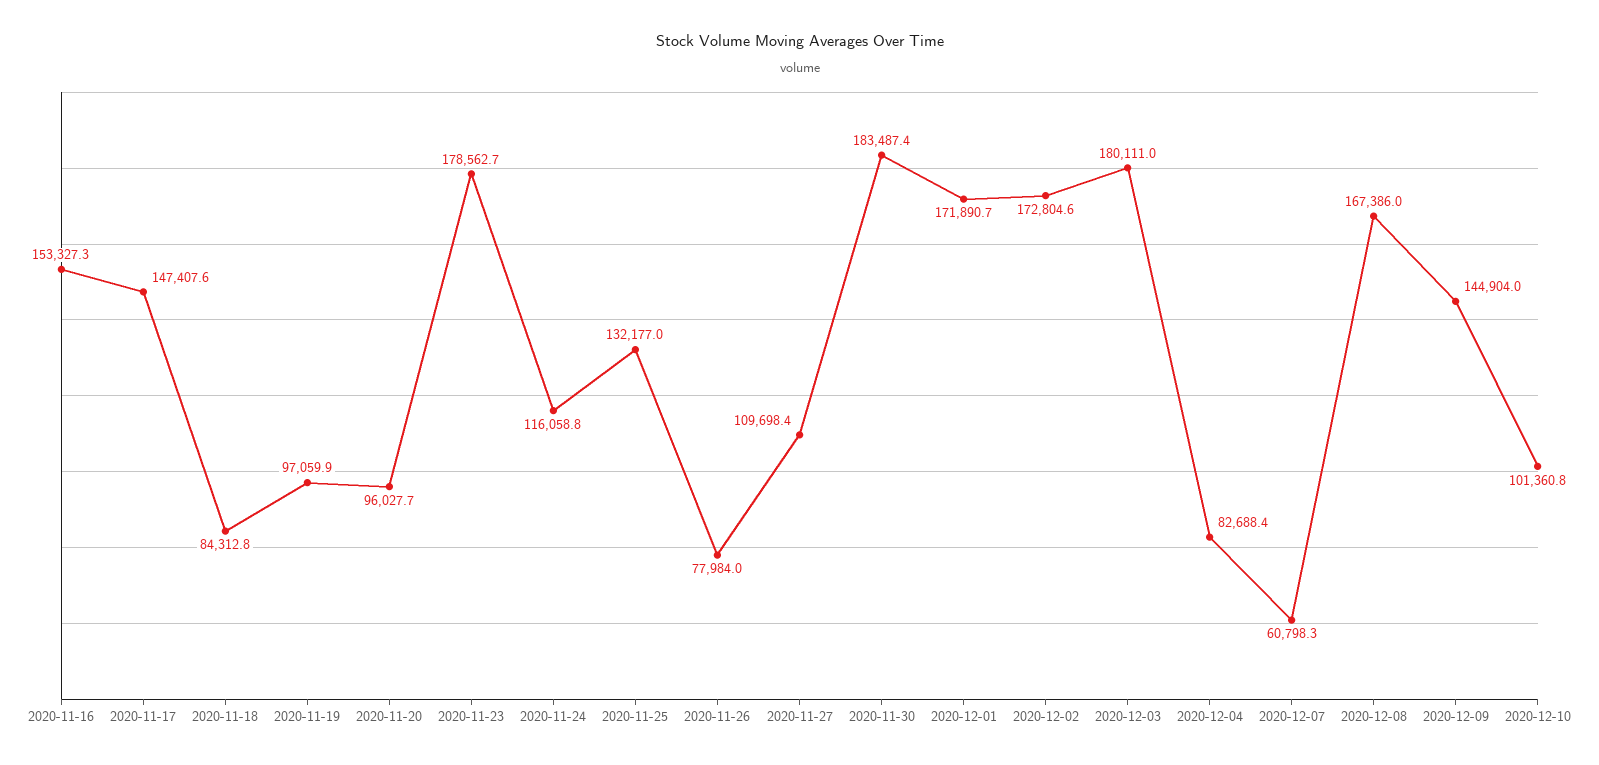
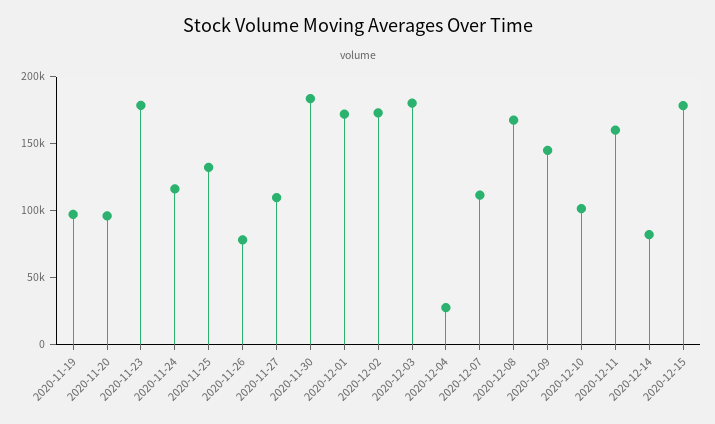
2020-11-16: 153327.3 -> none
2020-11-17: 147407.6 -> none
2020-11-18: 84312.8 -> none
2020-12-04: 82688.4 -> 30000
2020-12-07: 60798.3 -> 110000
2020-12-11: none -> 160000
2020-12-14: none -> 80000
2020-12-15: none -> 180000

